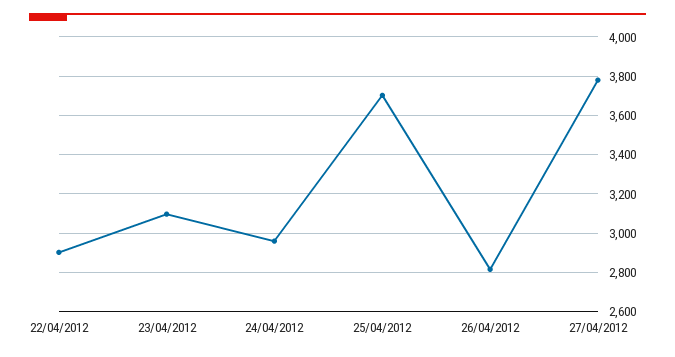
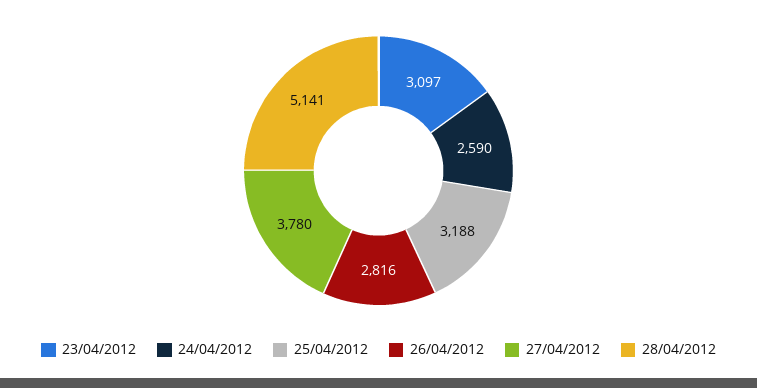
22/04/2012: 2900 -> none
24/04/2012: 2950 -> 2590
25/04/2012: 3700 -> 3188
28/04/2012: none -> 5141

